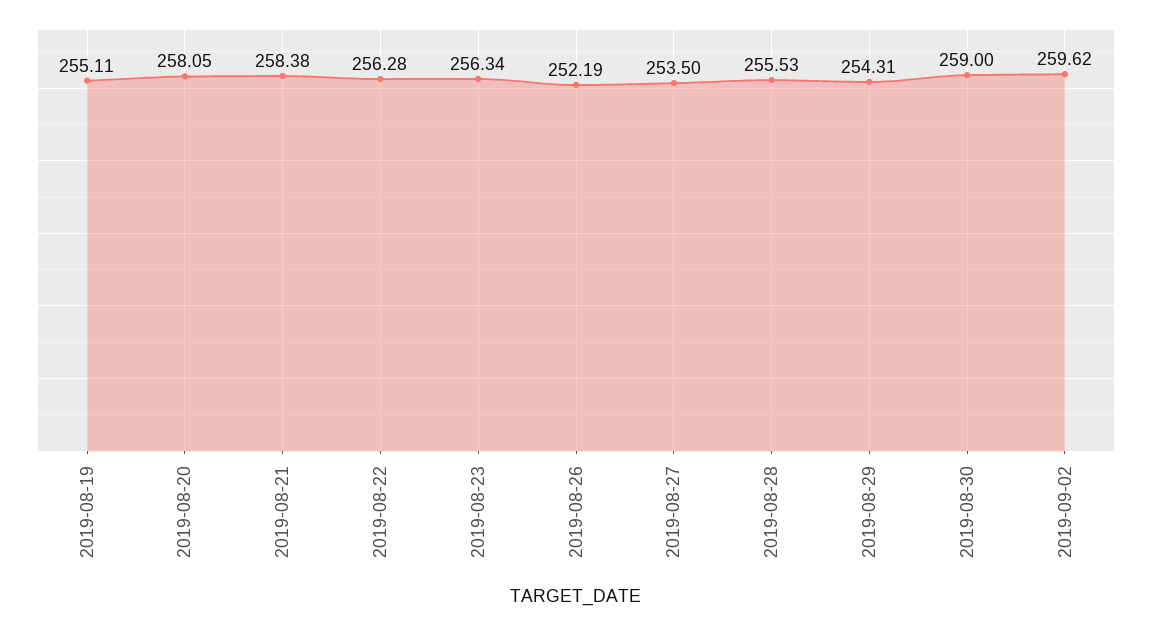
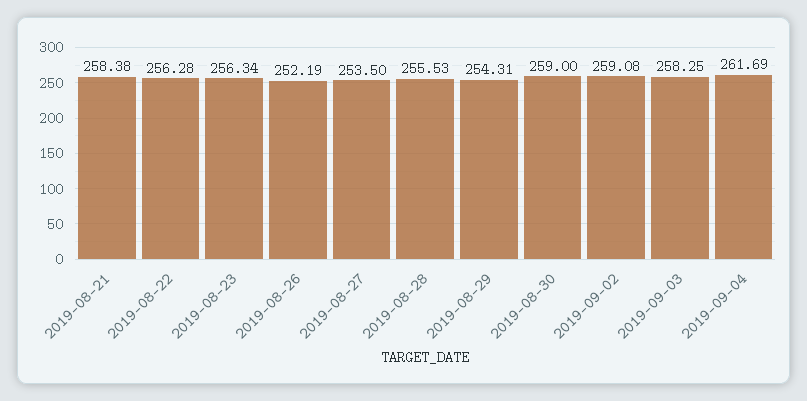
2019-08-19: 255.11 -> none
2019-08-20: 258.05 -> none
2019-09-02: 259.62 -> 259.08
2019-09-03: none -> 258.25
2019-09-04: none -> 261.69

